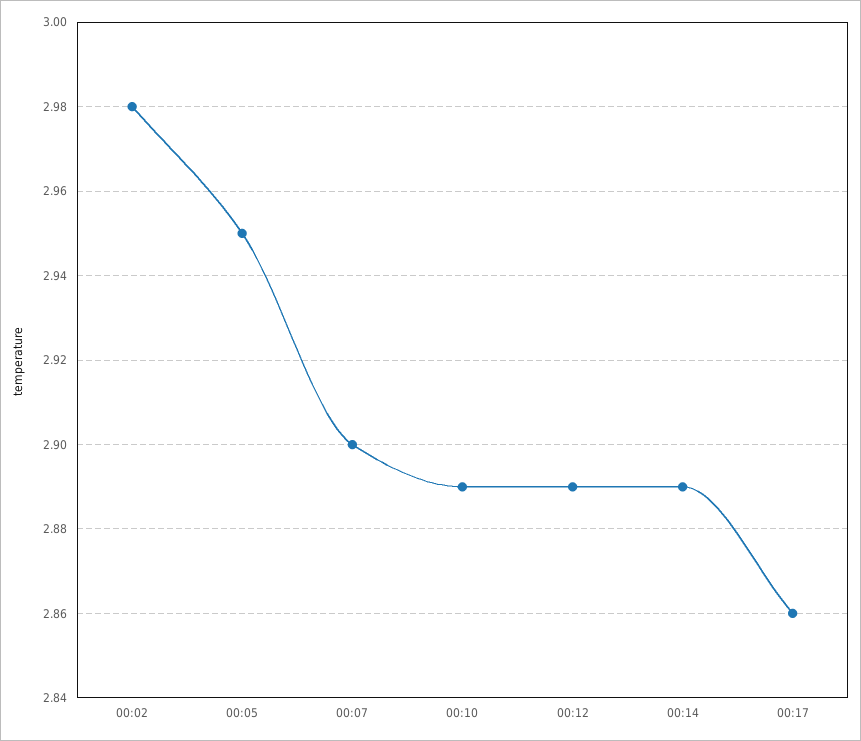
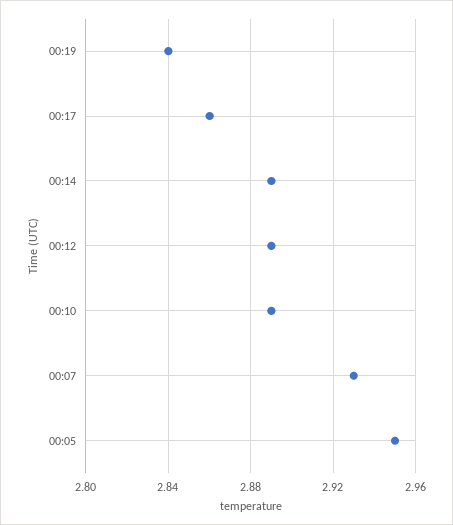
00:02: 2.98 -> none
00:07: 2.9 -> 2.93
00:19: none -> 2.84

